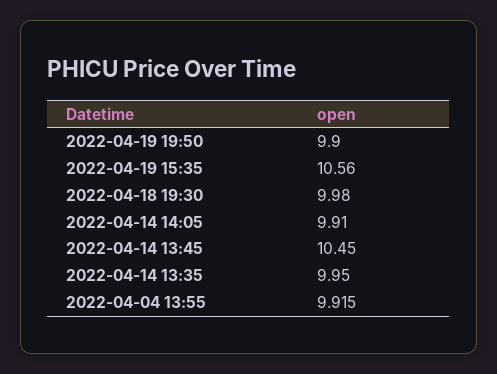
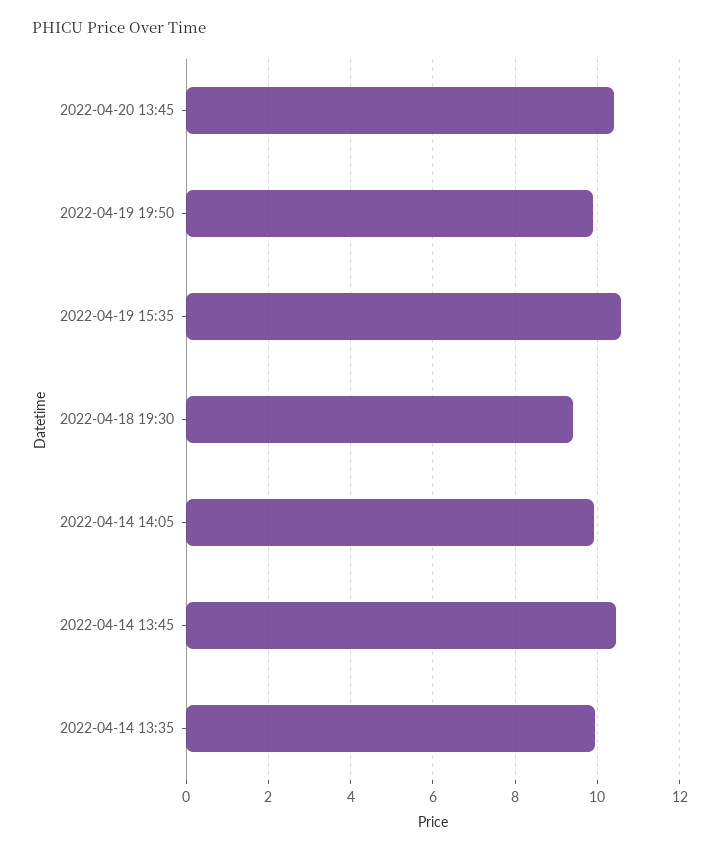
2022-04-18 19:30: 9.98 -> 9.4
2022-04-04 13:55: 9.915 -> none
2022-04-20 13:45: none -> 10.4

